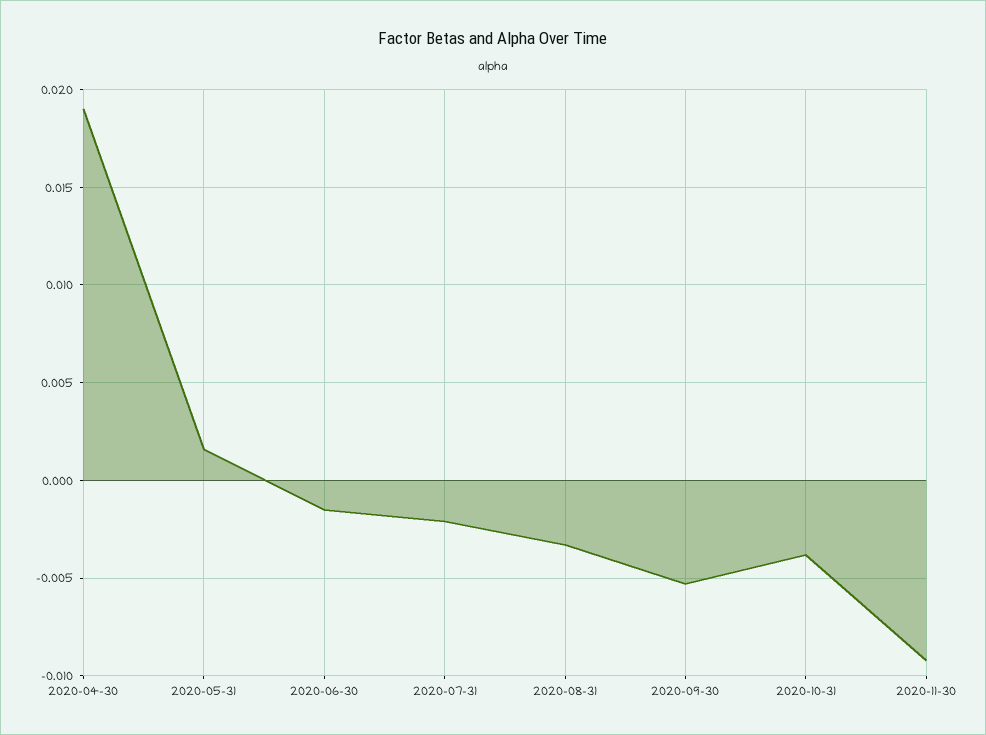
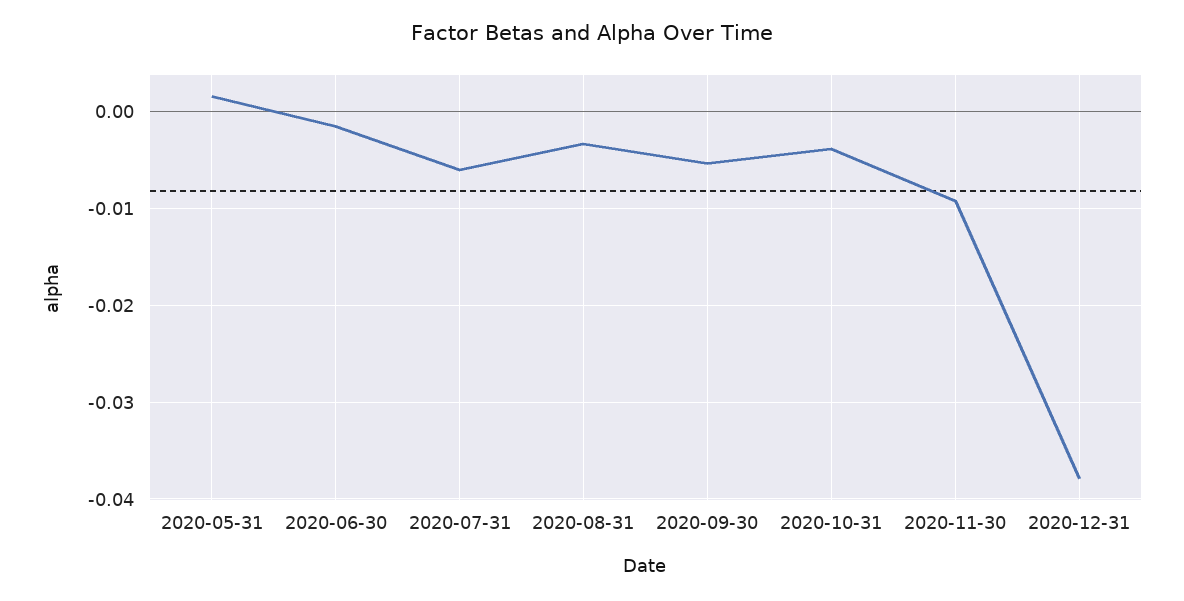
2020-04-30: 0.019 -> none
2020-07-31: -0.002 -> -0.006
2020-12-31: none -> -0.038

